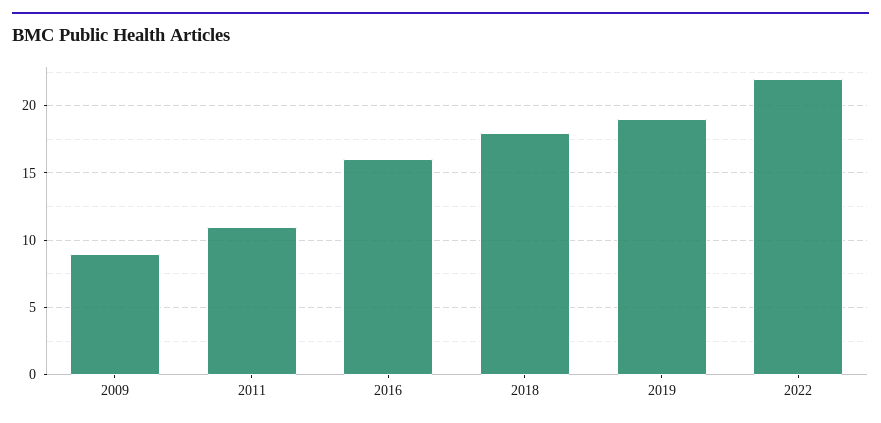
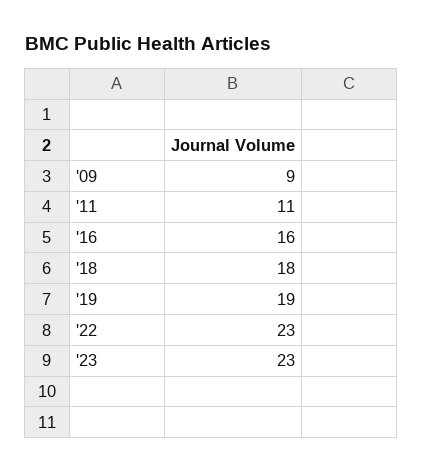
2022: 22 -> 23
'23: none -> 23

